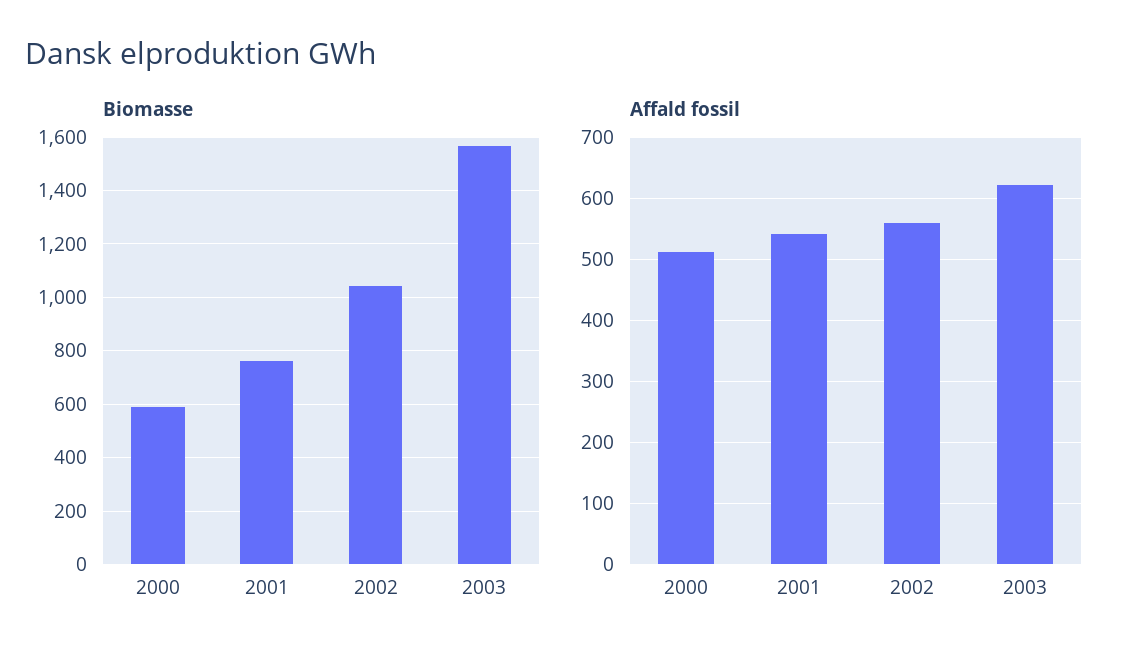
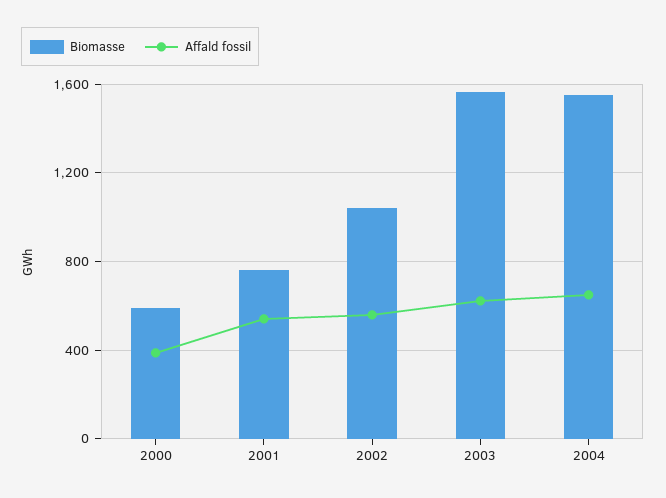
Affald fossil, 2000: 510 -> 400
Biomasse, 2004: none -> 1550
Affald fossil, 2004: none -> 650

